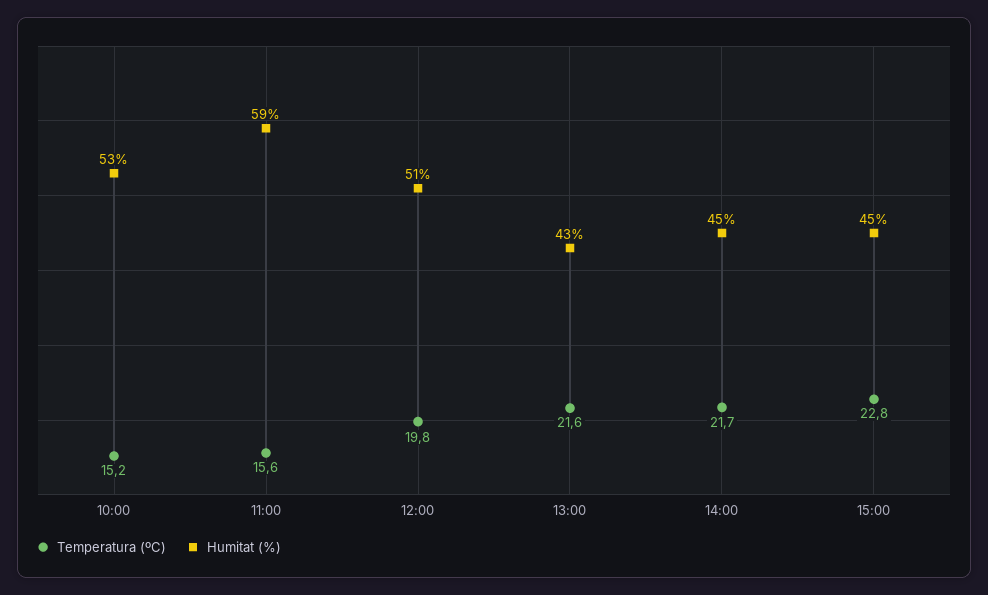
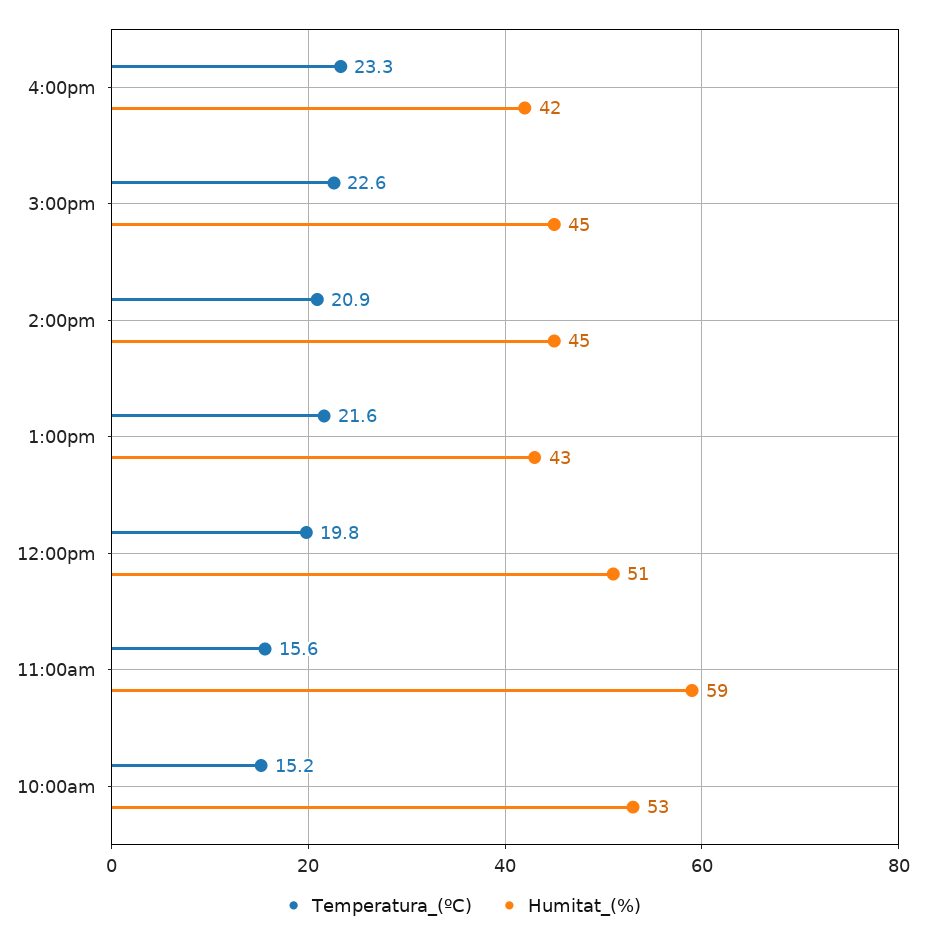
Temperatura (ºC), 14:00: 21.7 -> 20.9
Temperatura (ºC), 15:00: 22.8 -> 22.6
Temperatura (ºC), 4:00pm: none -> 23.3
Humitat (%), 4:00pm: none -> 42

